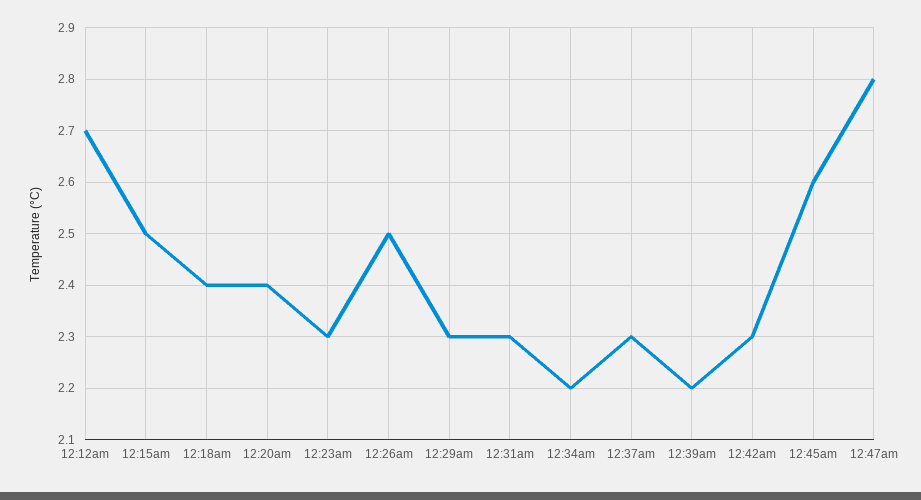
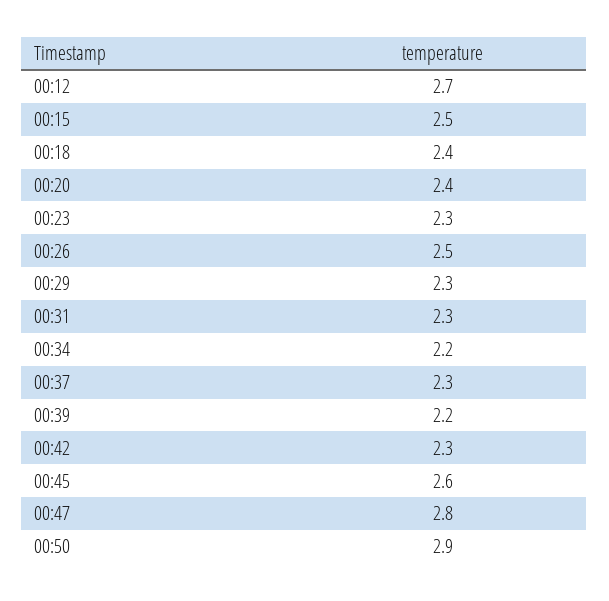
00:50: none -> 2.9

